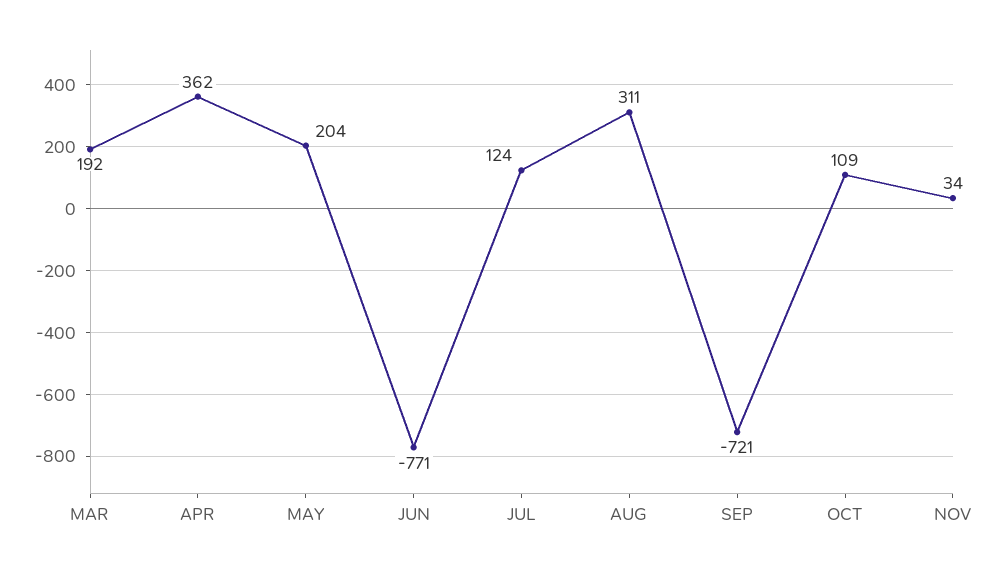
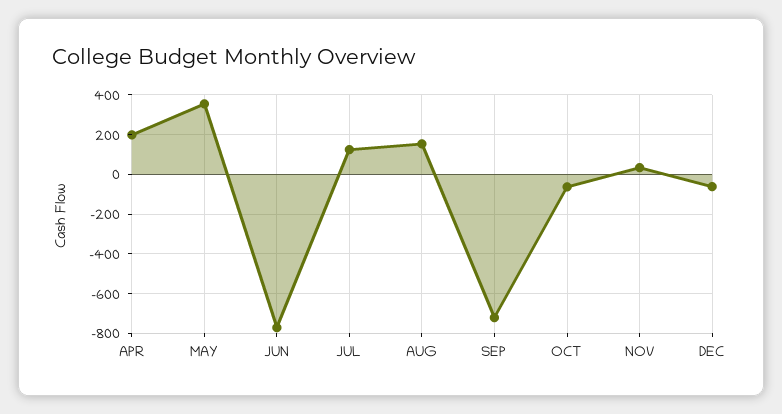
MAR: 192 -> none
APR: 362 -> 200
MAY: 204 -> 350
AUG: 311 -> 150
OCT: 109 -> -50
DEC: none -> -50

